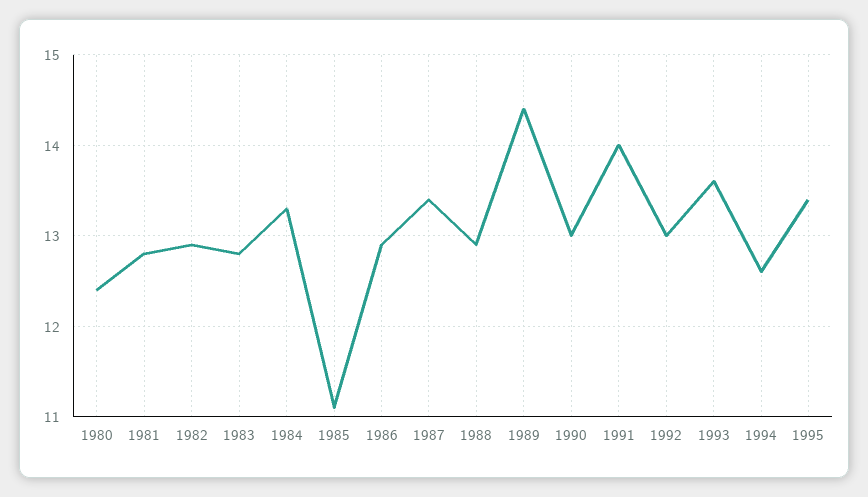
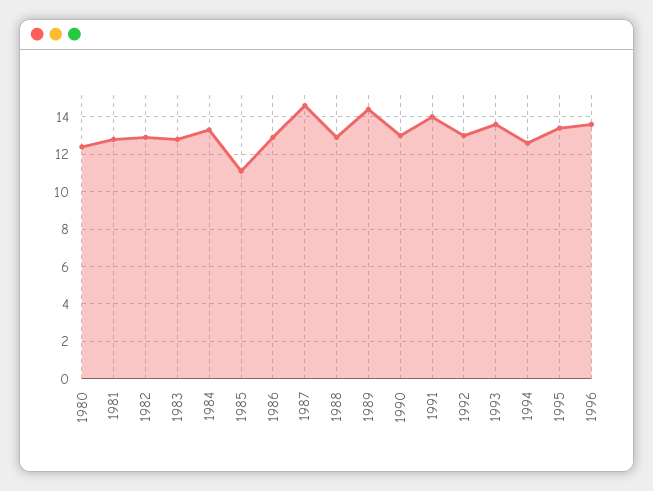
1987: 13.4 -> 14.5
1996: none -> 13.5

